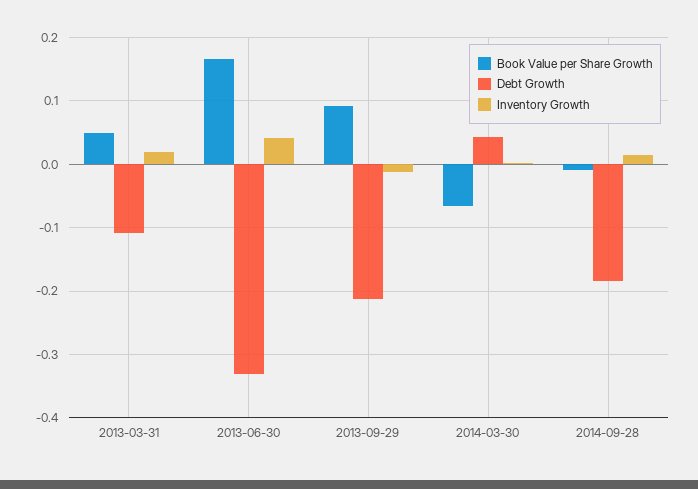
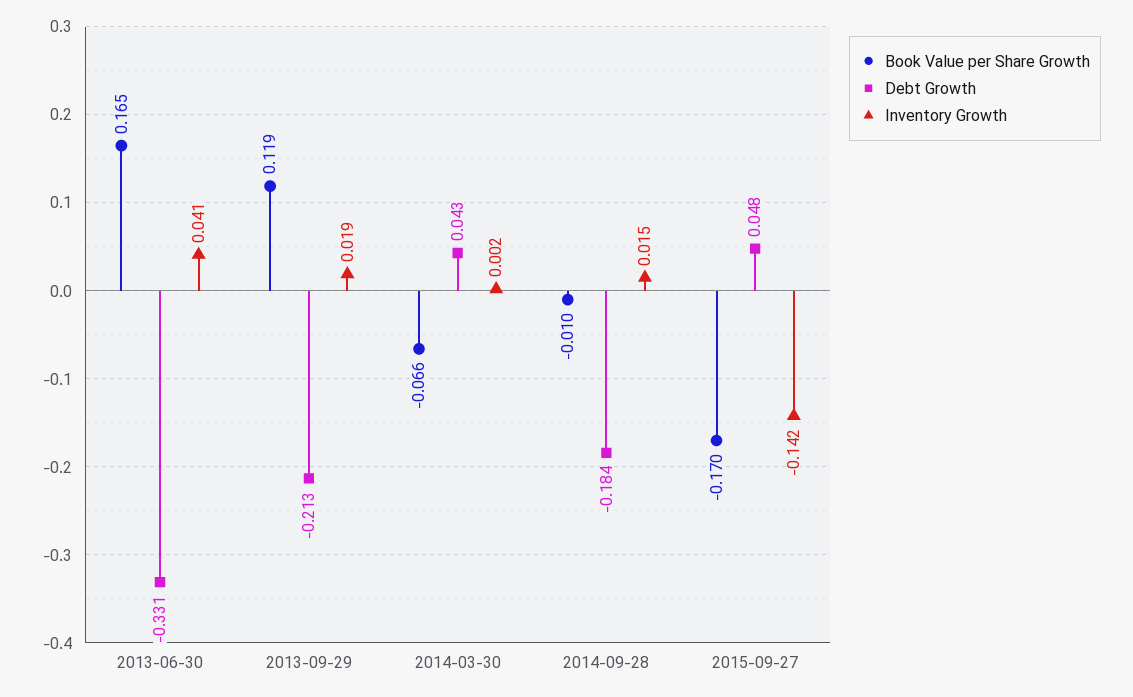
Book Value per Share Growth, 2013-03-31: 0.05 -> none
Debt Growth, 2013-03-31: -0.11 -> none
Inventory Growth, 2013-03-31: 0.02 -> none
Book Value per Share Growth, 2013-09-29: 0.09 -> 0.119
Inventory Growth, 2013-09-29: -0.01 -> 0.019
Book Value per Share Growth, 2015-09-27: none -> -0.17
Debt Growth, 2015-09-27: none -> 0.048
Inventory Growth, 2015-09-27: none -> -0.142

